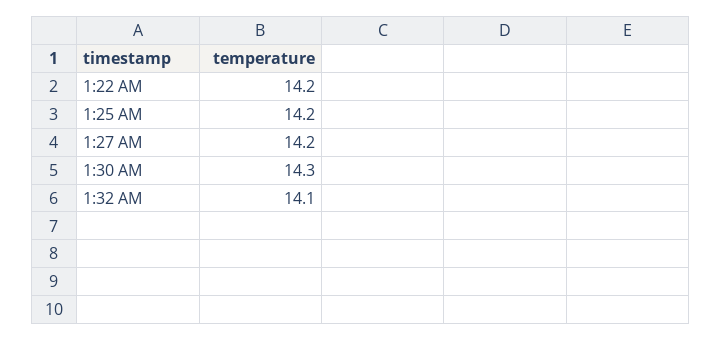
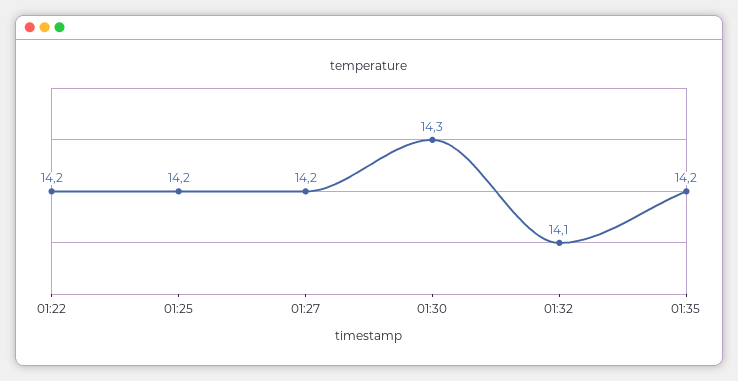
01:35: none -> 14.2

